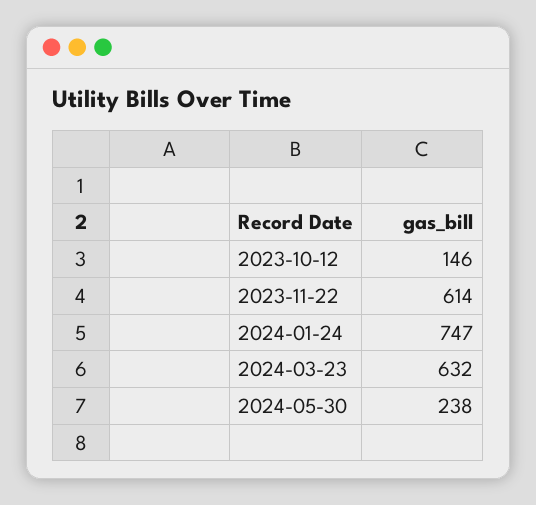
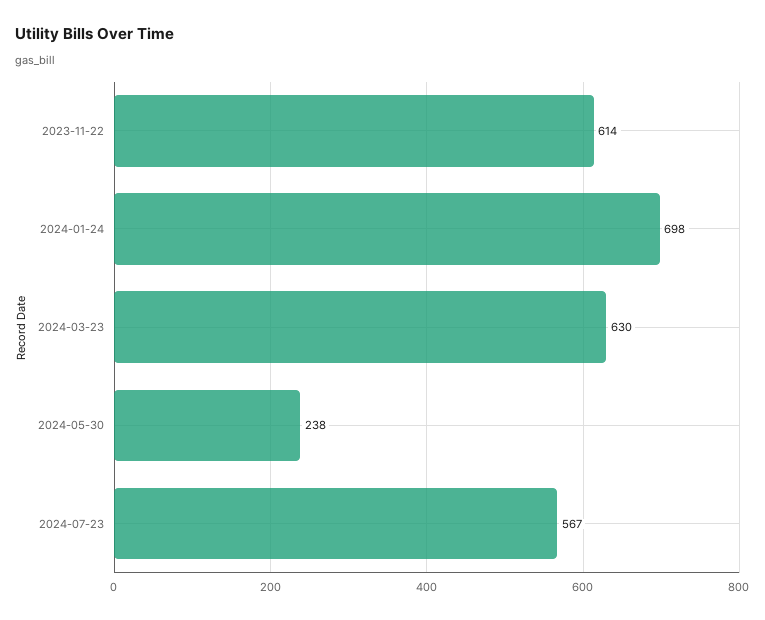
2023-10-12: 146 -> none
2024-01-24: 747 -> 698
2024-03-23: 632 -> 630
2024-07-23: none -> 567

